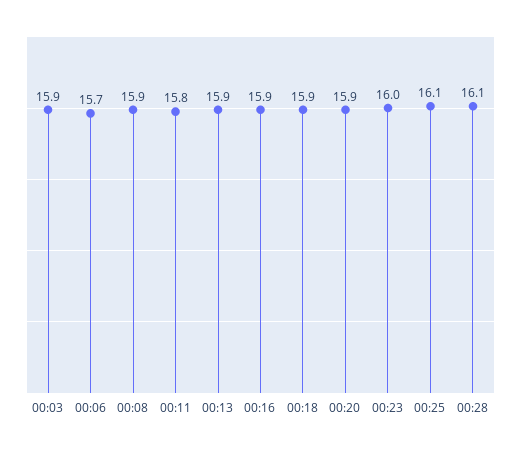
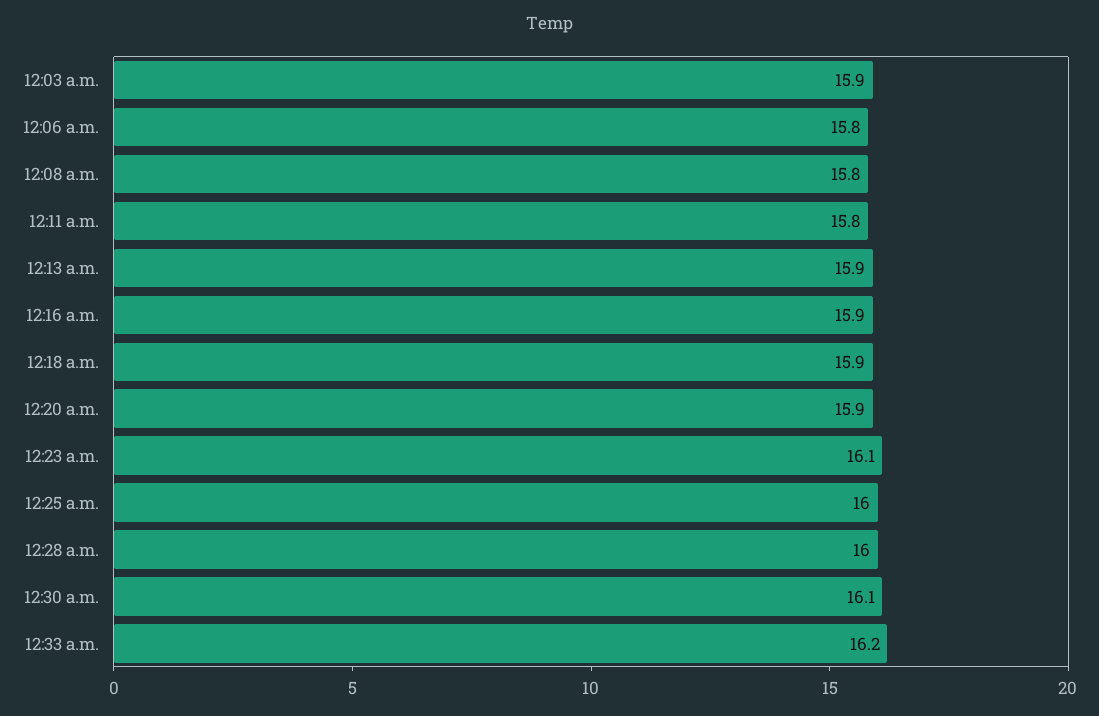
00:06: 15.7 -> 15.8
00:08: 15.9 -> 15.8
00:23: 16 -> 16.1
00:25: 16.1 -> 16
00:28: 16.1 -> 16
12:30 a.m.: none -> 16.1
12:33 a.m.: none -> 16.2

